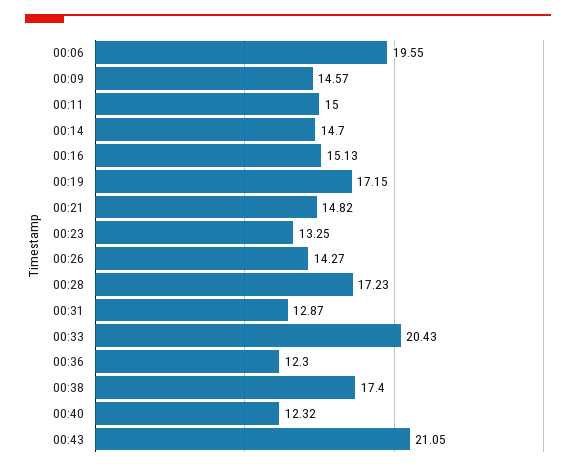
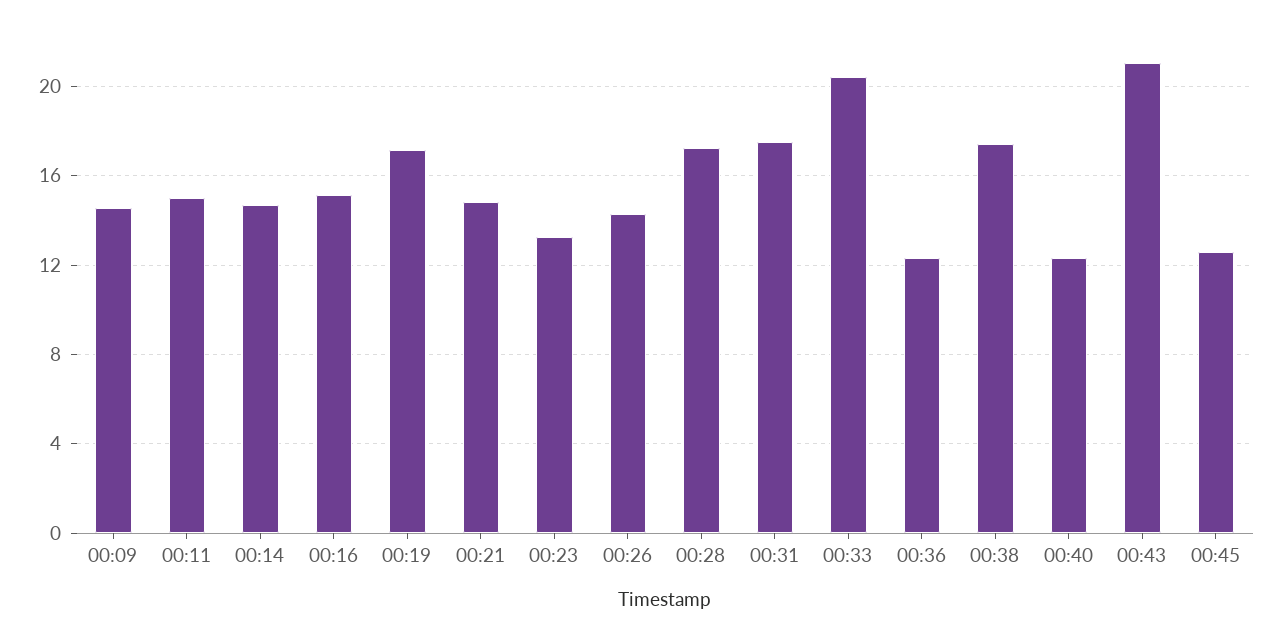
00:06: 19.55 -> none
00:31: 12.87 -> 17.5
00:45: none -> 12.5

